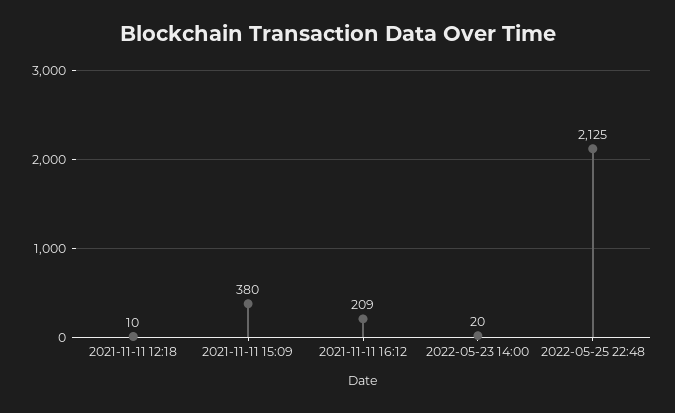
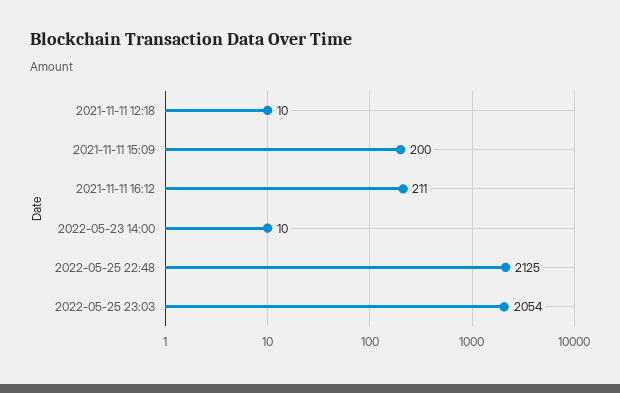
2021-11-11 15:09: 380 -> 200
2021-11-11 16:12: 209 -> 211
2022-05-23 14:00: 20 -> 10
2022-05-25 23:03: none -> 2054

